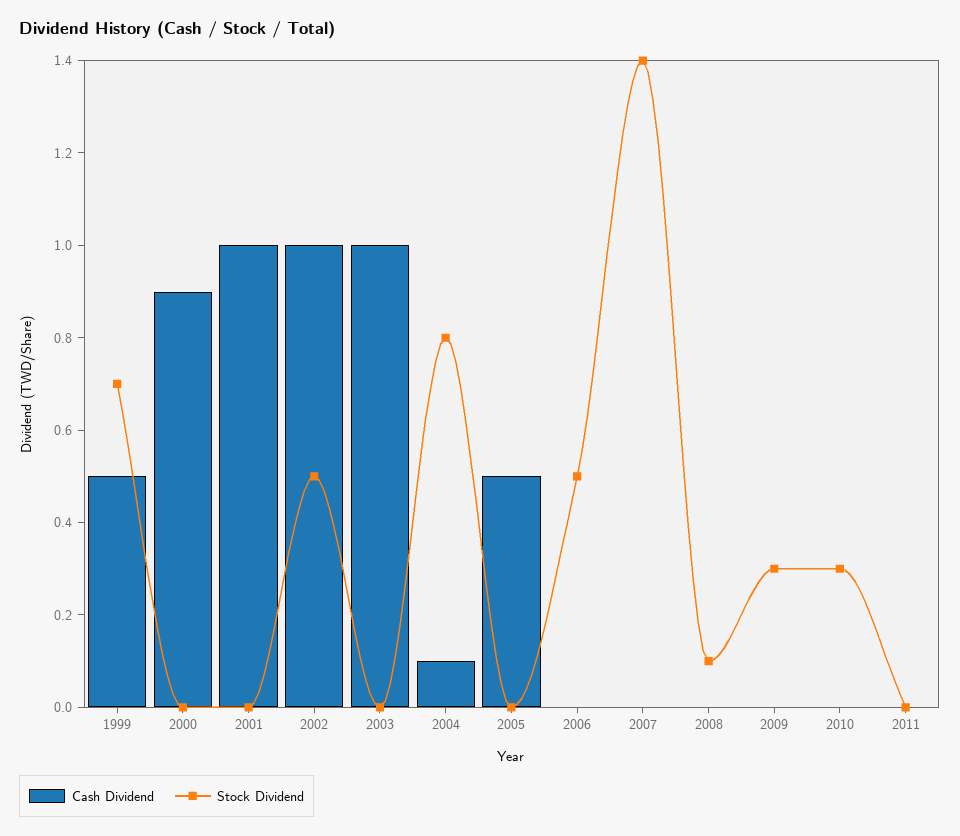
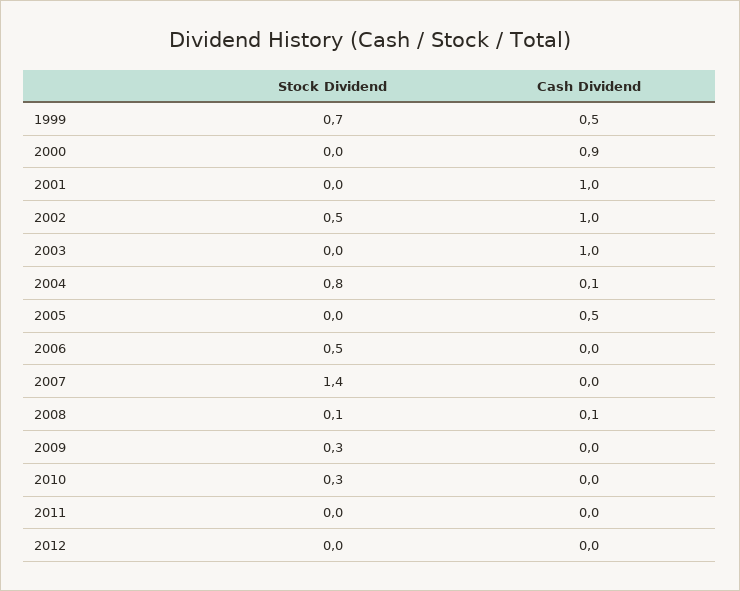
Cash Dividend, 2008: 0 -> 0.1
Stock Dividend, 2012: none -> 0
Cash Dividend, 2012: none -> 0

